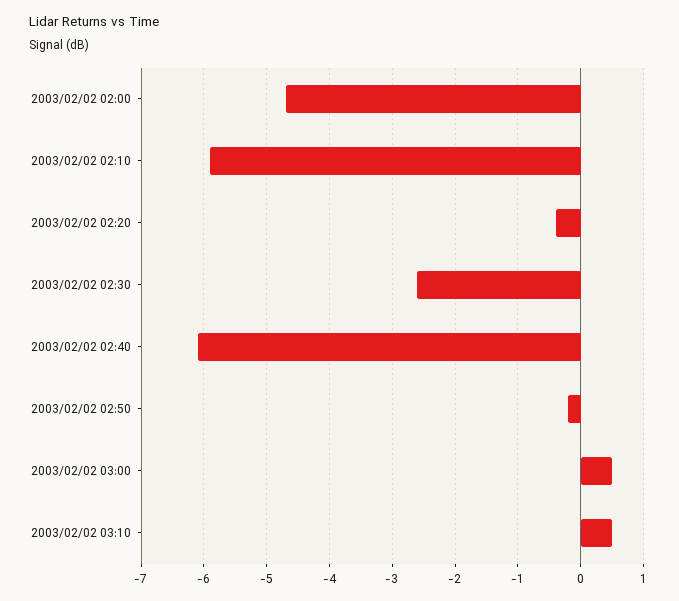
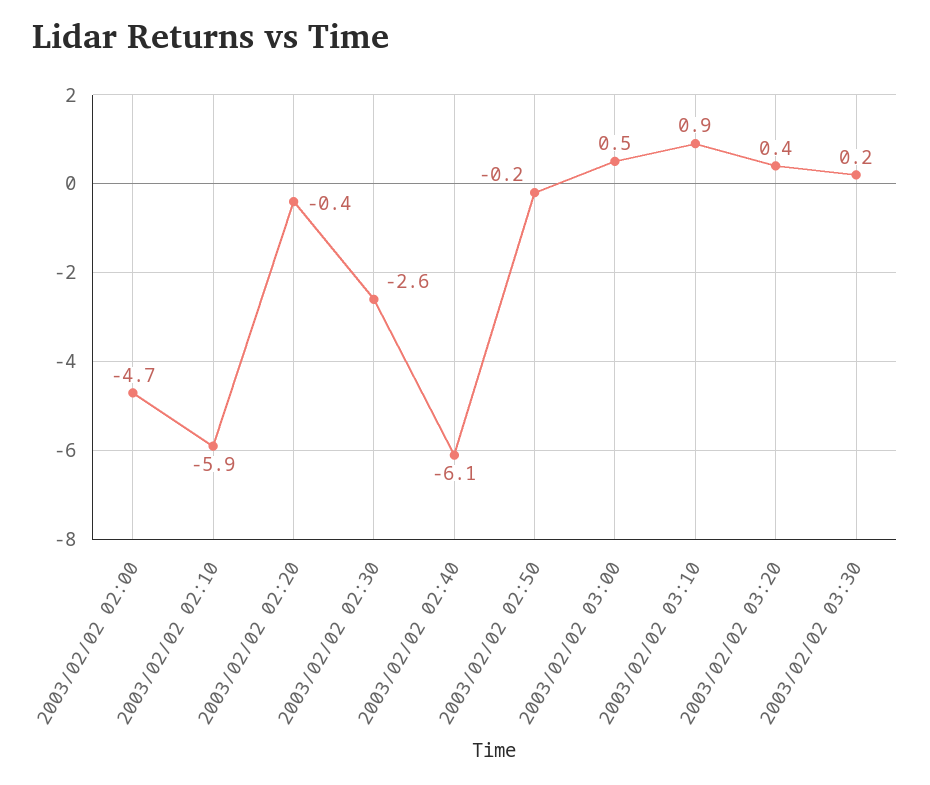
2003/02/02 03:10: 0.5 -> 0.9
2003/02/02 03:20: none -> 0.4
2003/02/02 03:30: none -> 0.2

